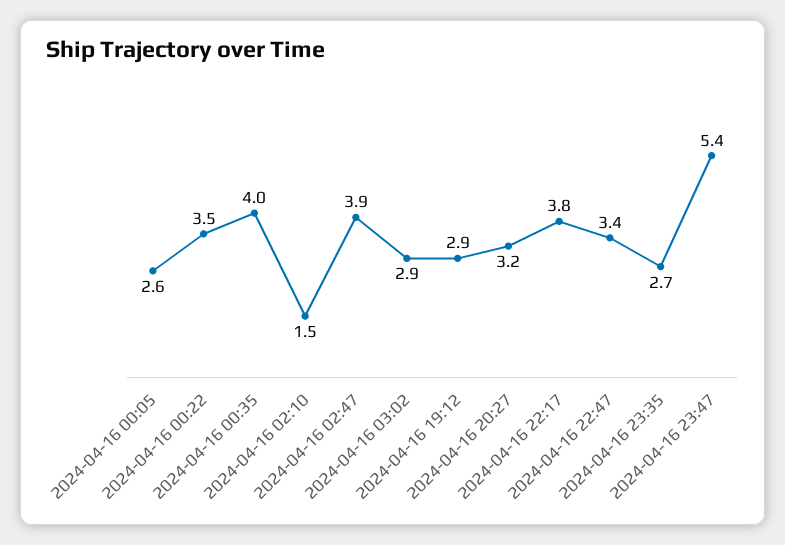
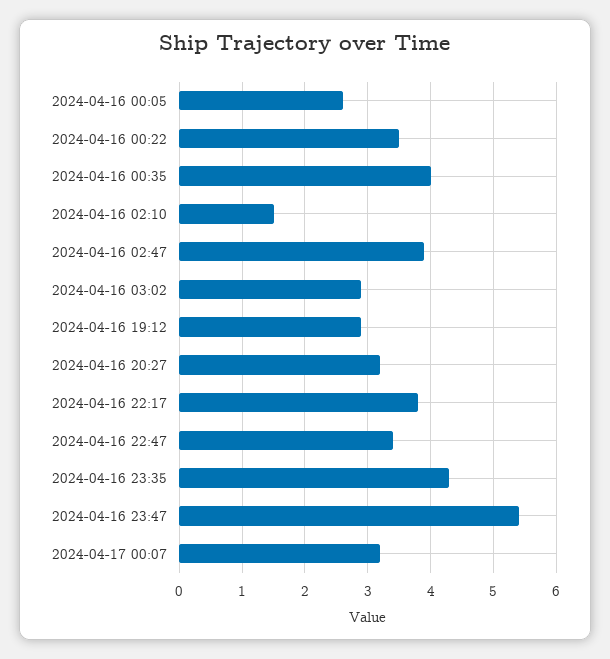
2024-04-16 23:35: 2.7 -> 4.3
2024-04-17 00:07: none -> 3.2

